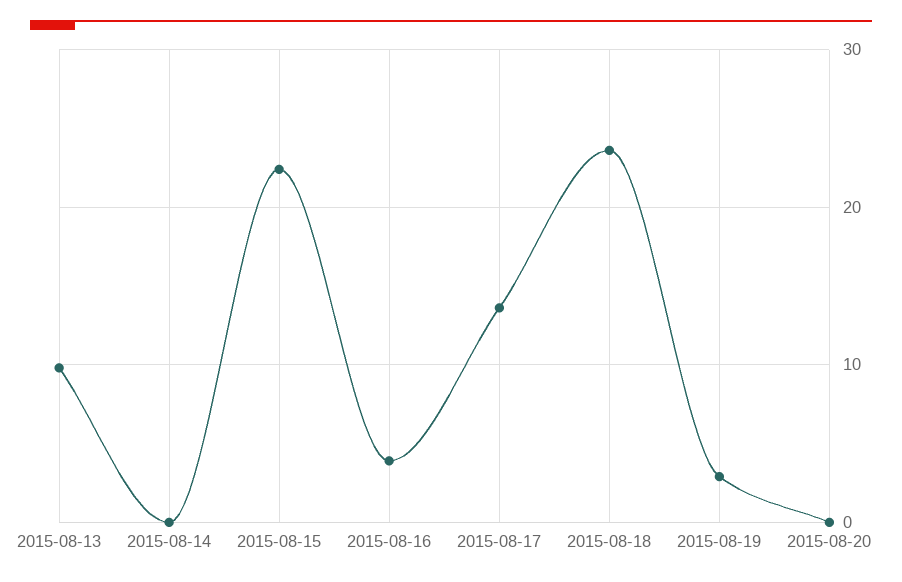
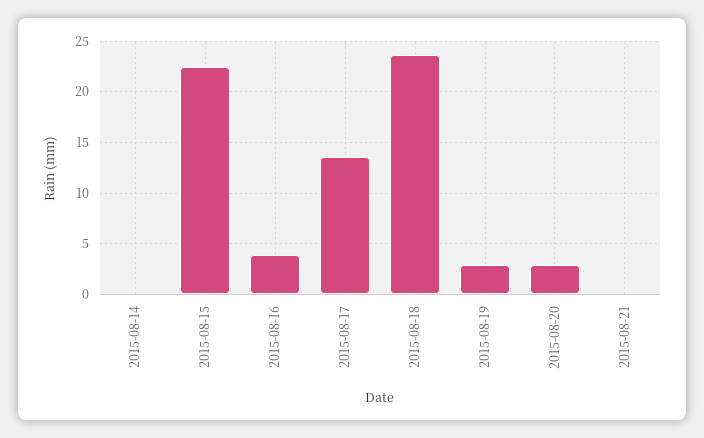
2015-08-13: 10 -> none
2015-08-20: 0 -> 3
2015-08-21: none -> 0

